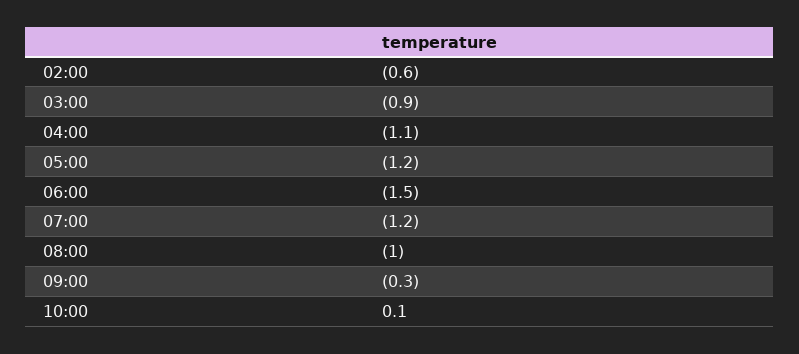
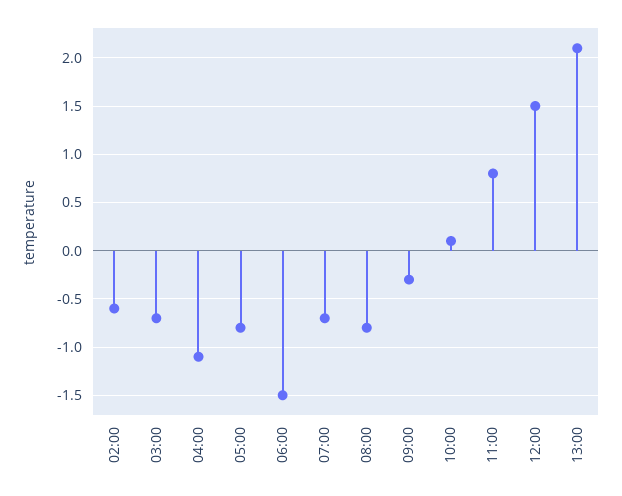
03:00: -0.9 -> -0.7
05:00: -1.2 -> -0.8
07:00: -1.2 -> -0.7
08:00: -1 -> -0.8
11:00: none -> 0.8
12:00: none -> 1.5
13:00: none -> 2.1

